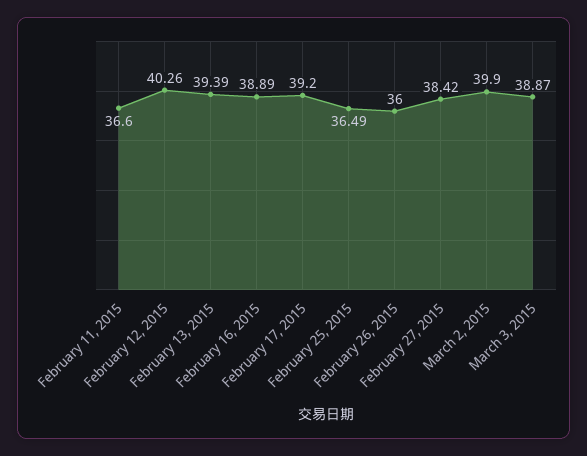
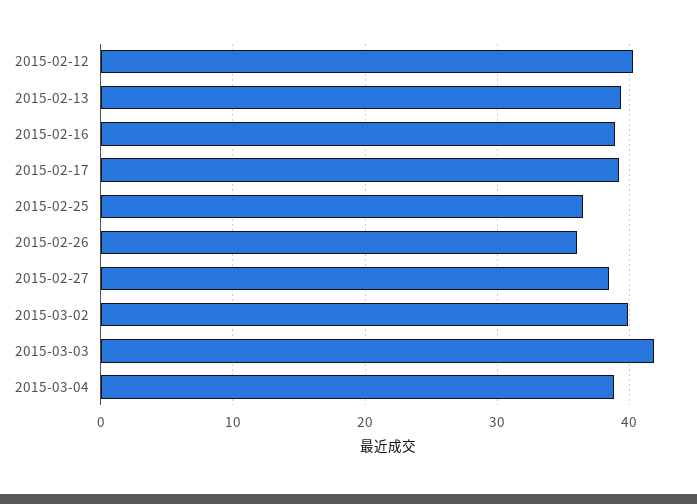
February 11, 2015: 36.6 -> none
March 3, 2015: 38.87 -> 42
2015-03-04: none -> 39

